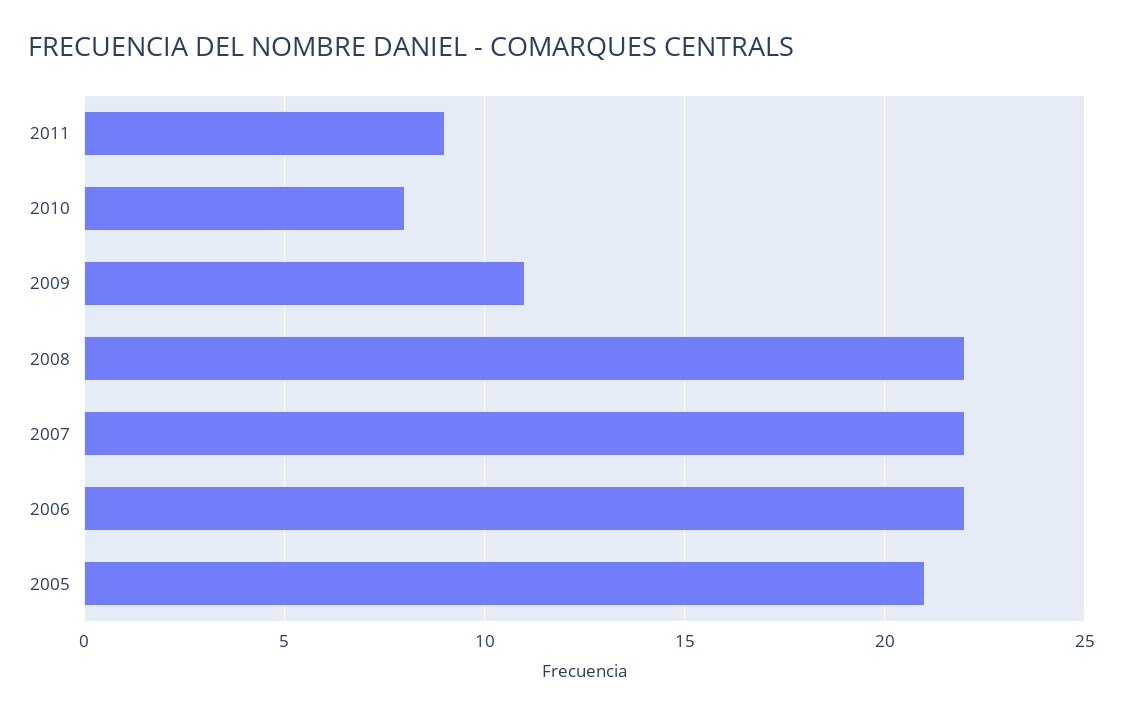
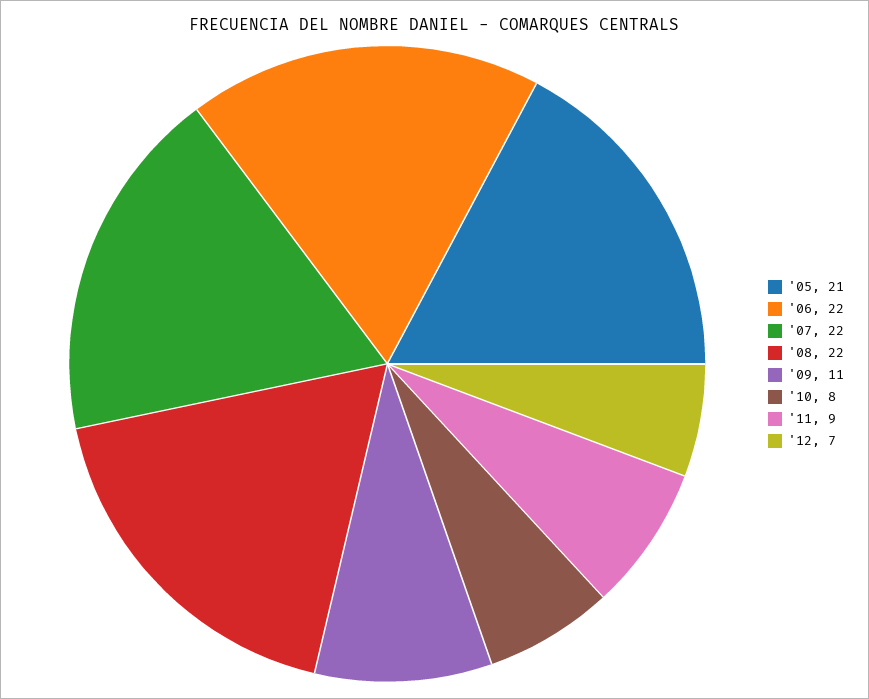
'12: none -> 7

